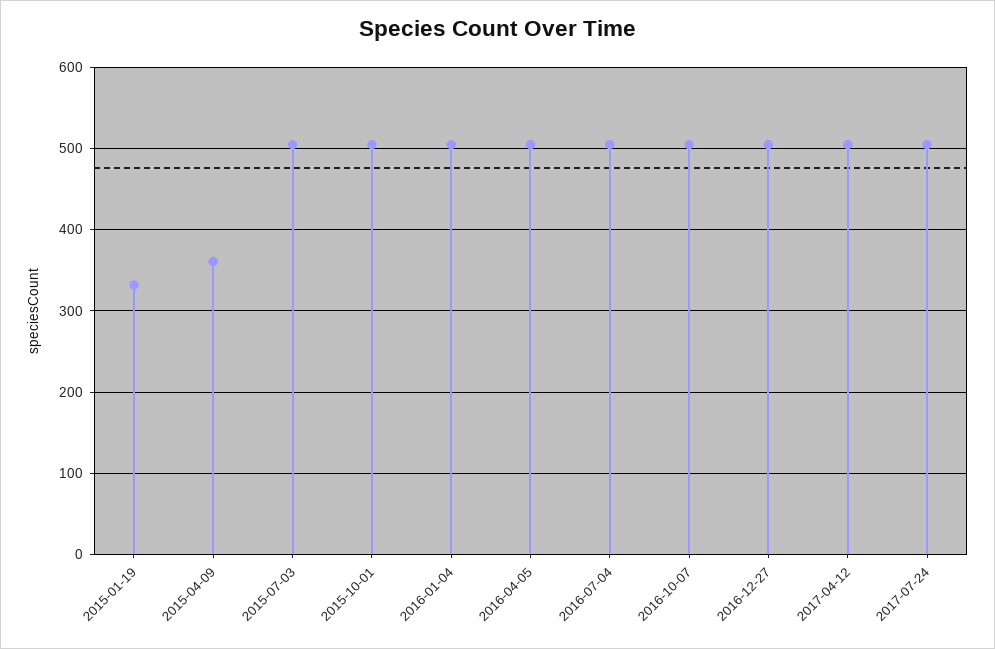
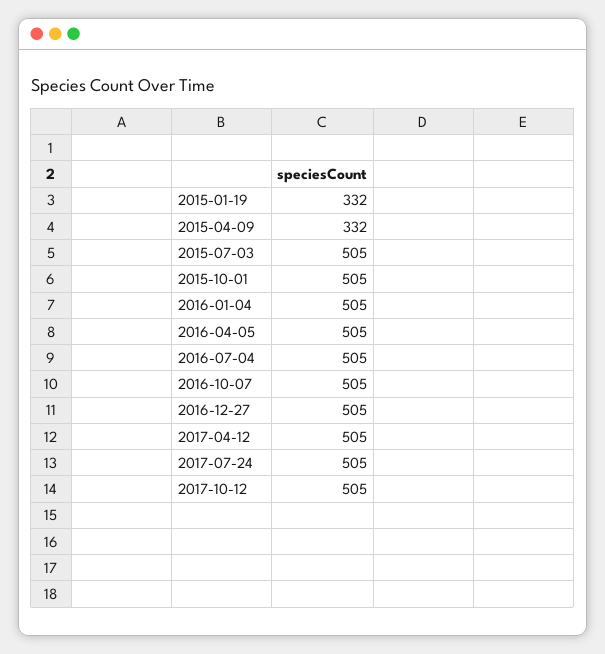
2015-04-09: 360 -> 332
2017-10-12: none -> 505

